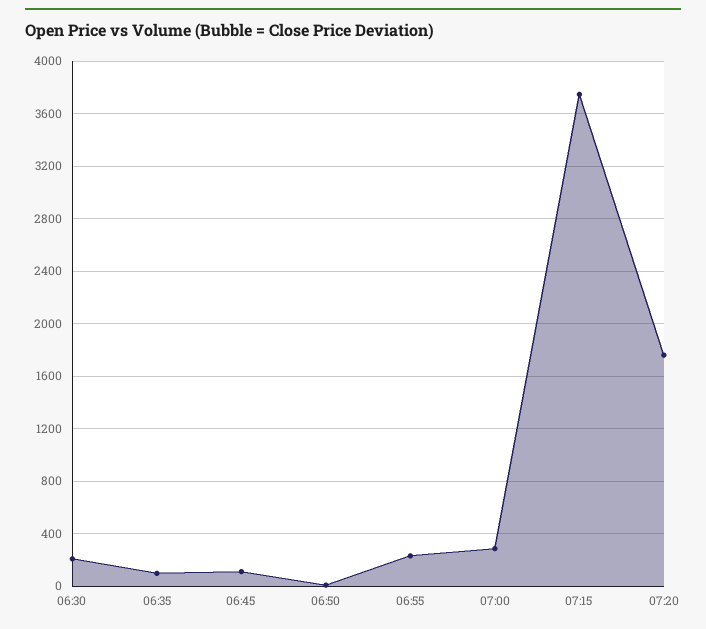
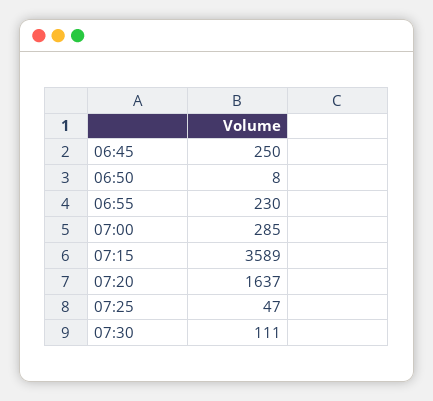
06:30: 200 -> none
06:35: 100 -> none
06:45: 100 -> 250
07:15: 3750 -> 3589
07:20: 1750 -> 1637
07:25: none -> 47
07:30: none -> 111

